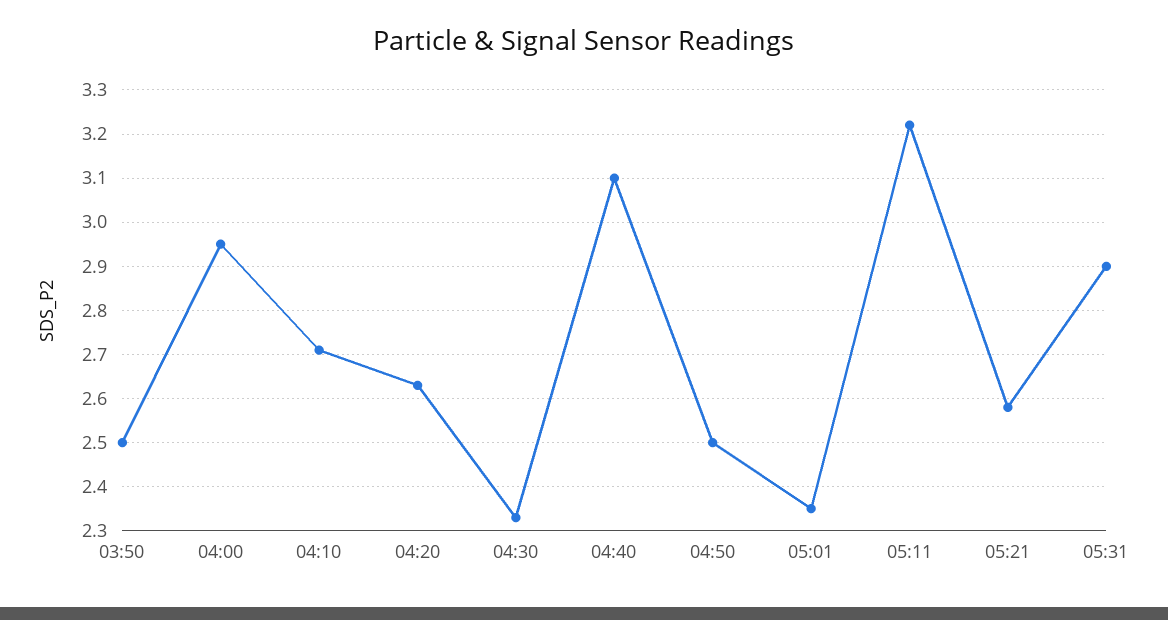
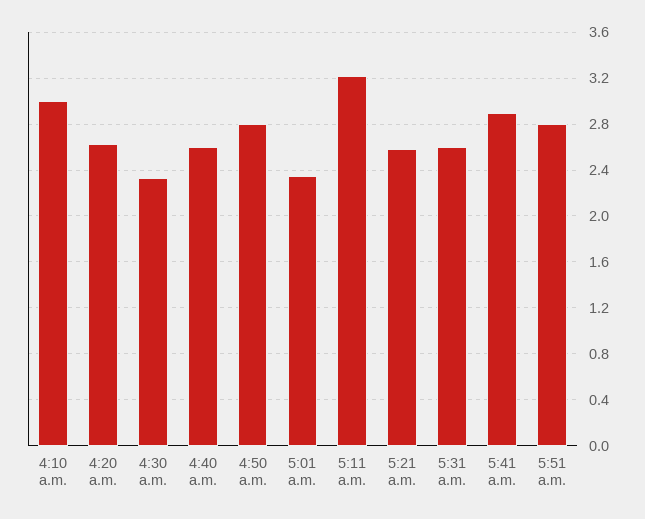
03:50: 2.5 -> none
04:00: 2.95 -> none
04:10: 2.7 -> 3
04:40: 3.1 -> 2.6
04:50: 2.5 -> 2.8
05:31: 2.9 -> 2.6
5:41 a.m.: none -> 2.9
5:51 a.m.: none -> 2.8

